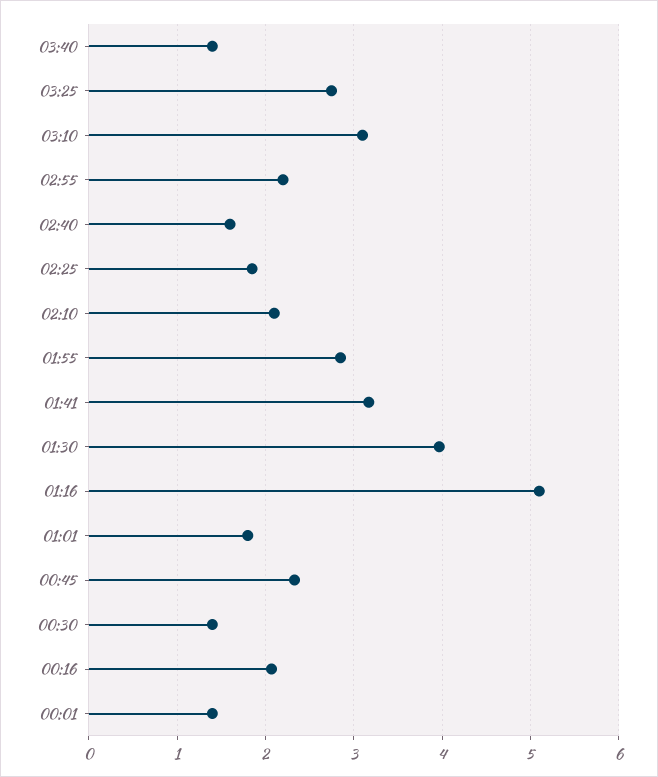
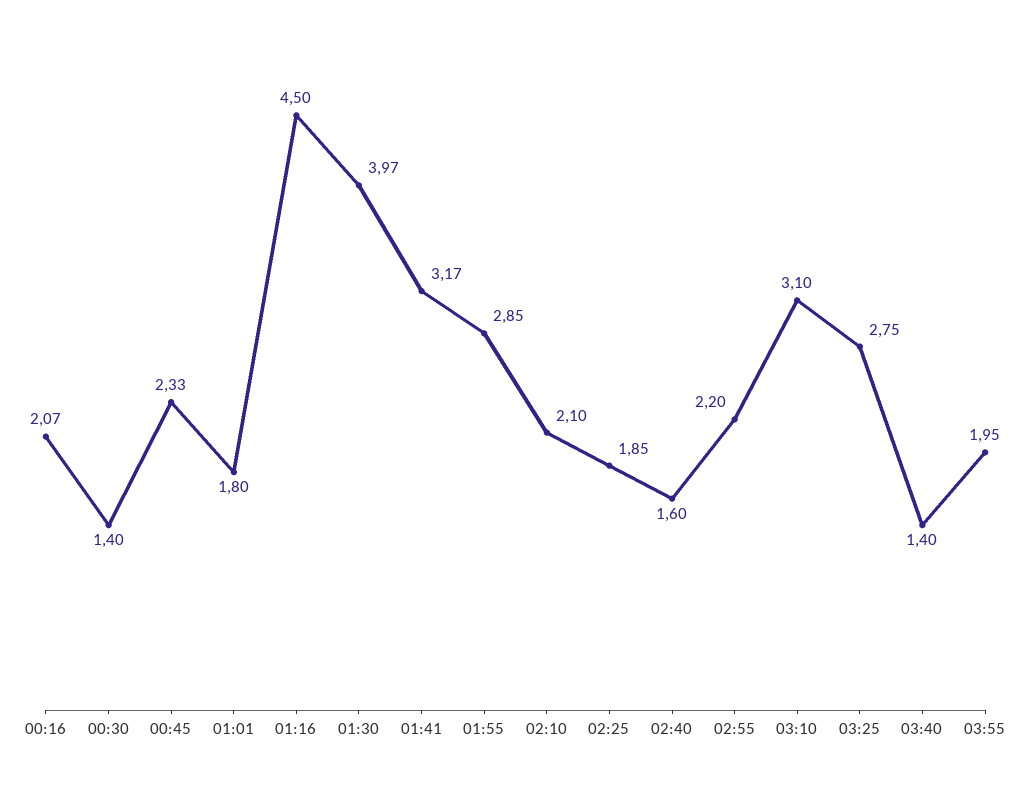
01:16: 5.1 -> 4.5
00:01: 1.4 -> none
03:55: none -> 1.95

